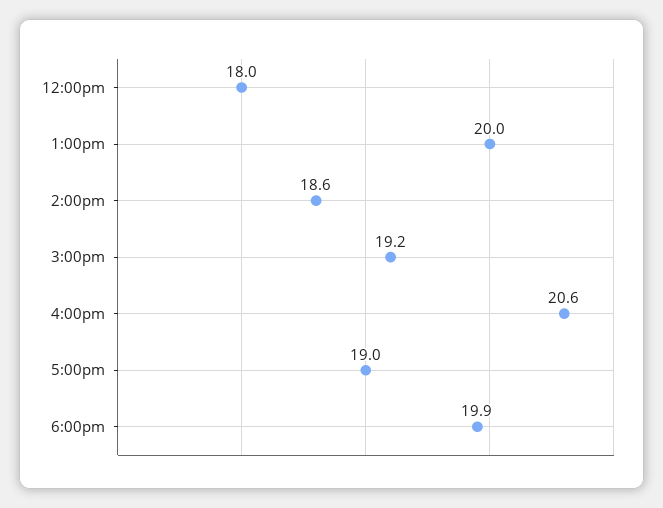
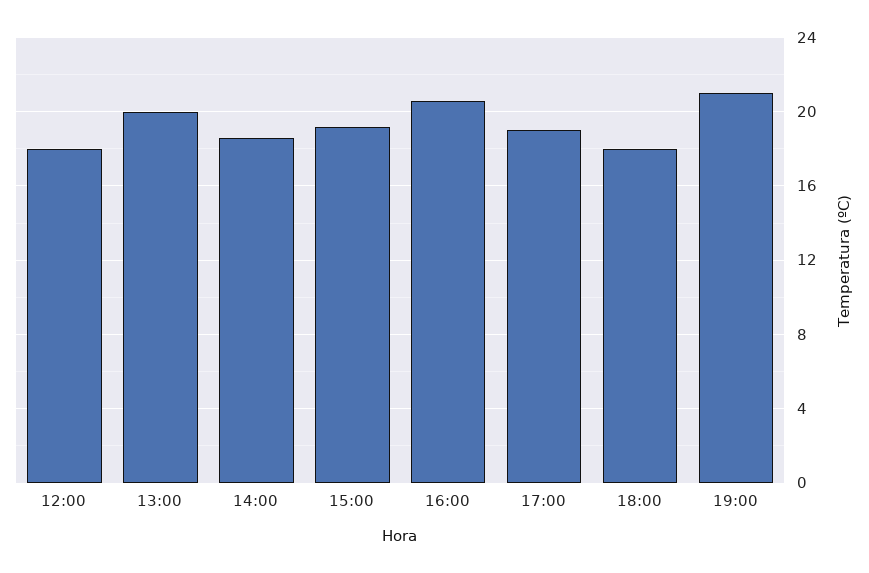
6:00pm: 19.9 -> 18
19:00: none -> 21

